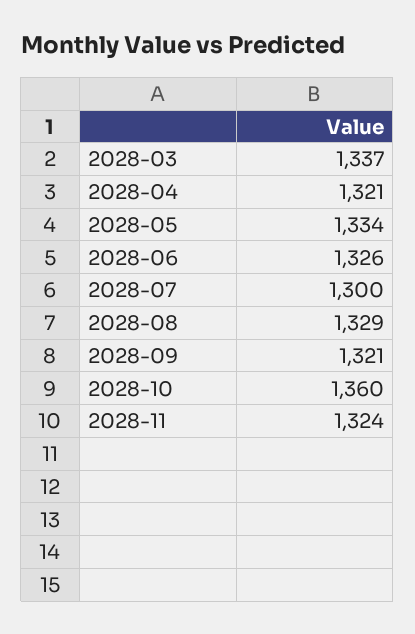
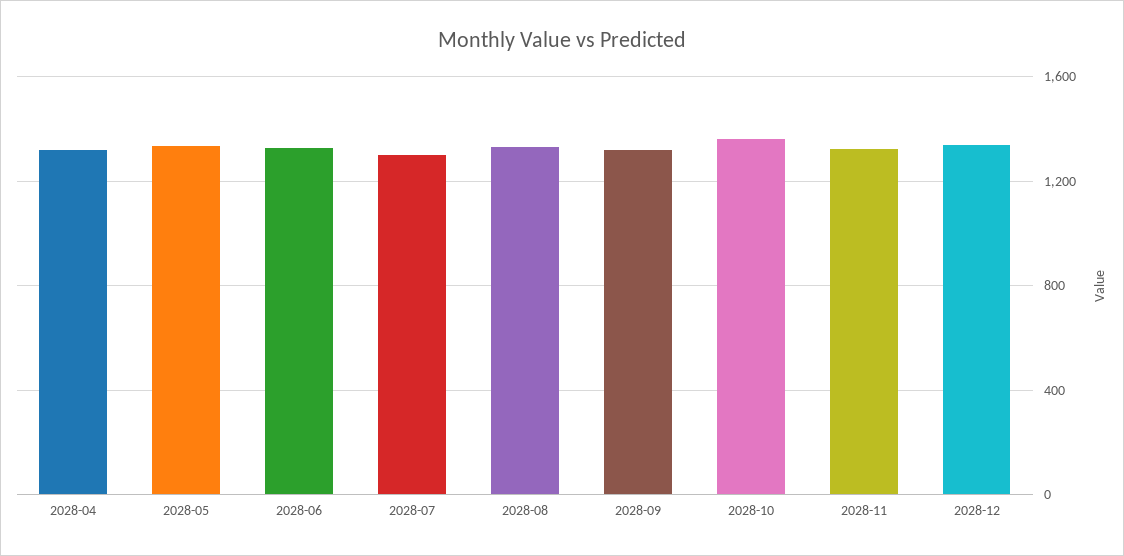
2028-03: 1337 -> none
2028-12: none -> 1350

